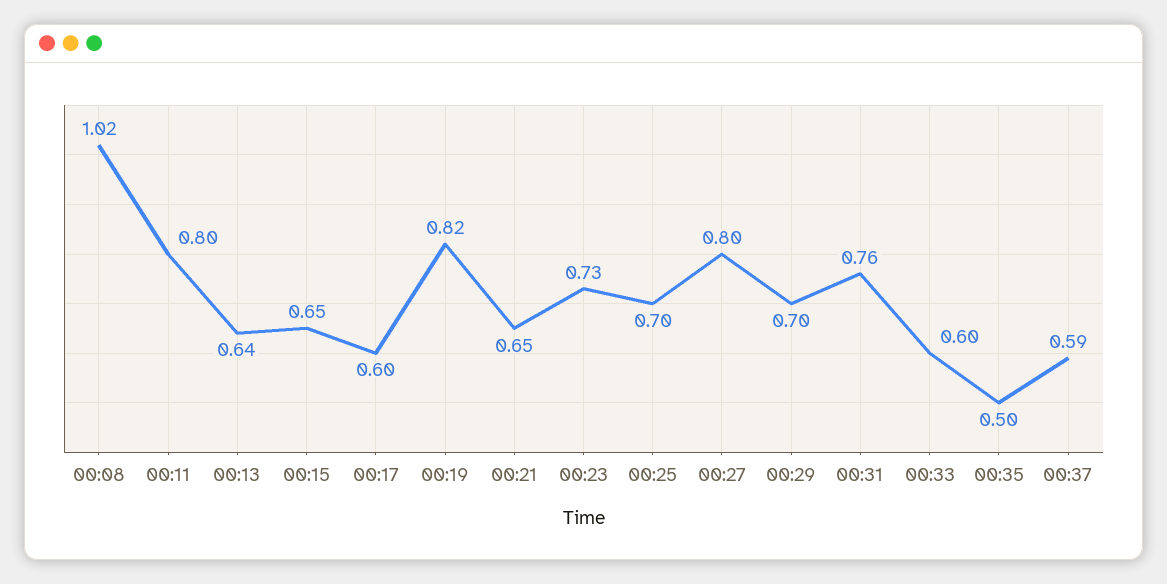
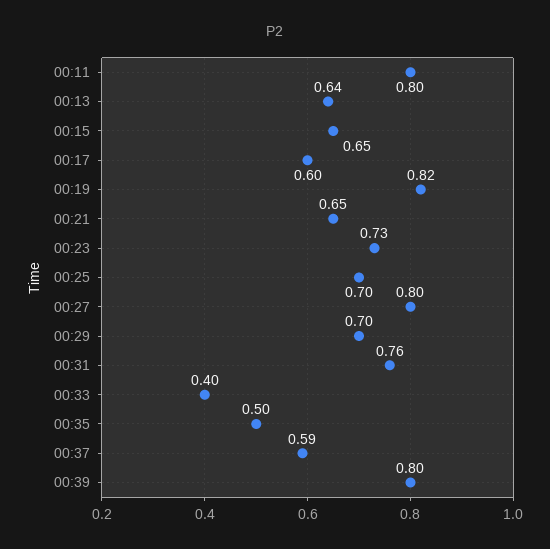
00:08: 1.02 -> none
00:33: 0.6 -> 0.4
00:39: none -> 0.8

